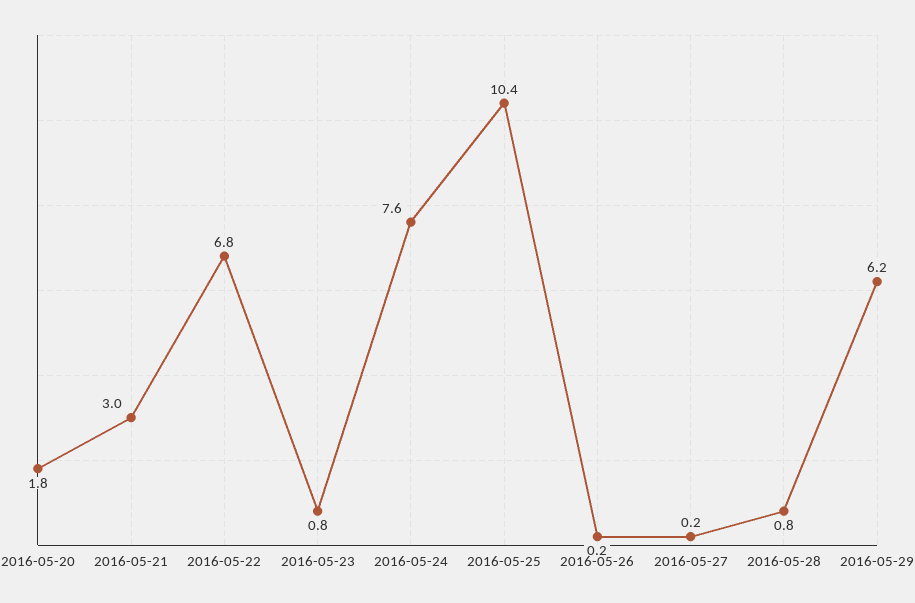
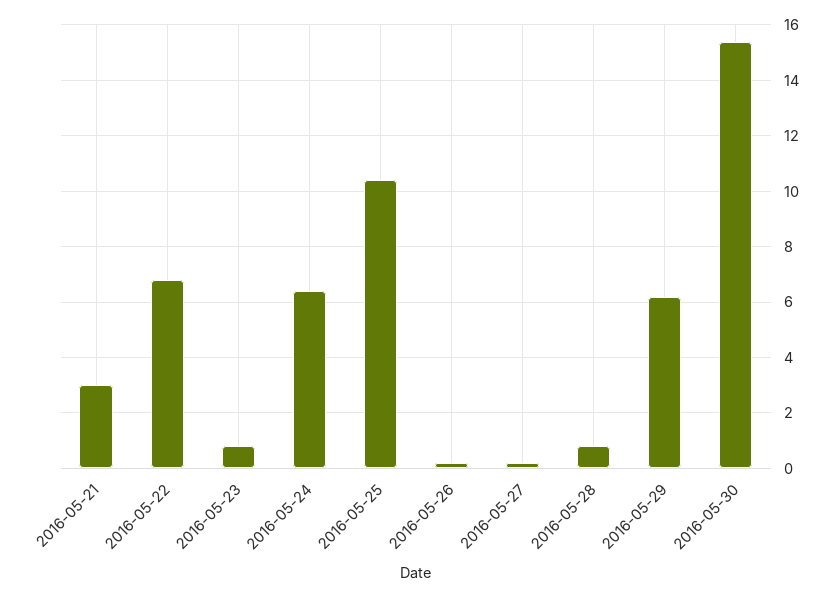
2016-05-20: 1.8 -> none
2016-05-24: 7.6 -> 6.5
2016-05-30: none -> 15.5

